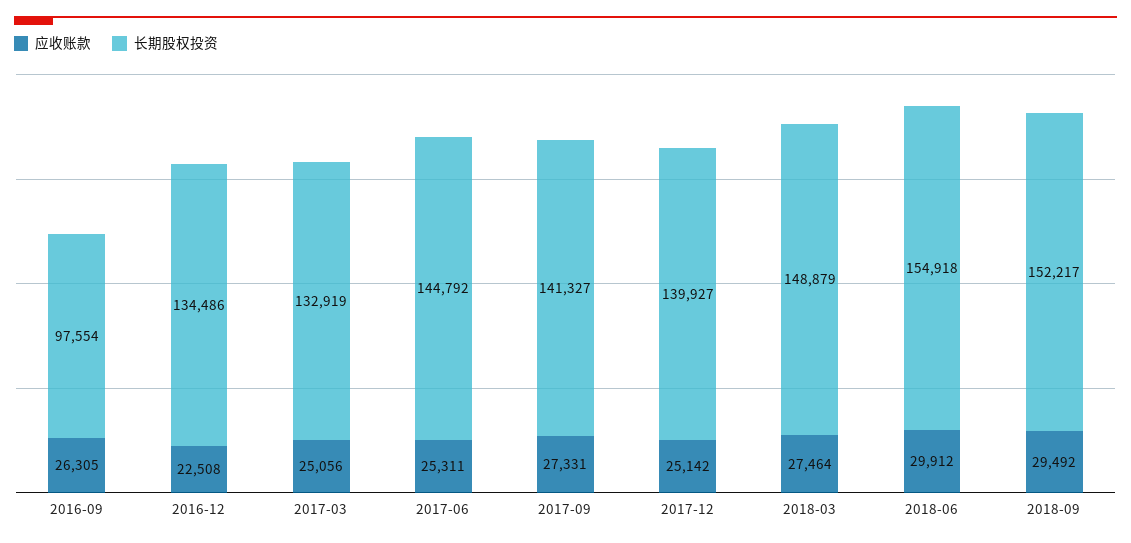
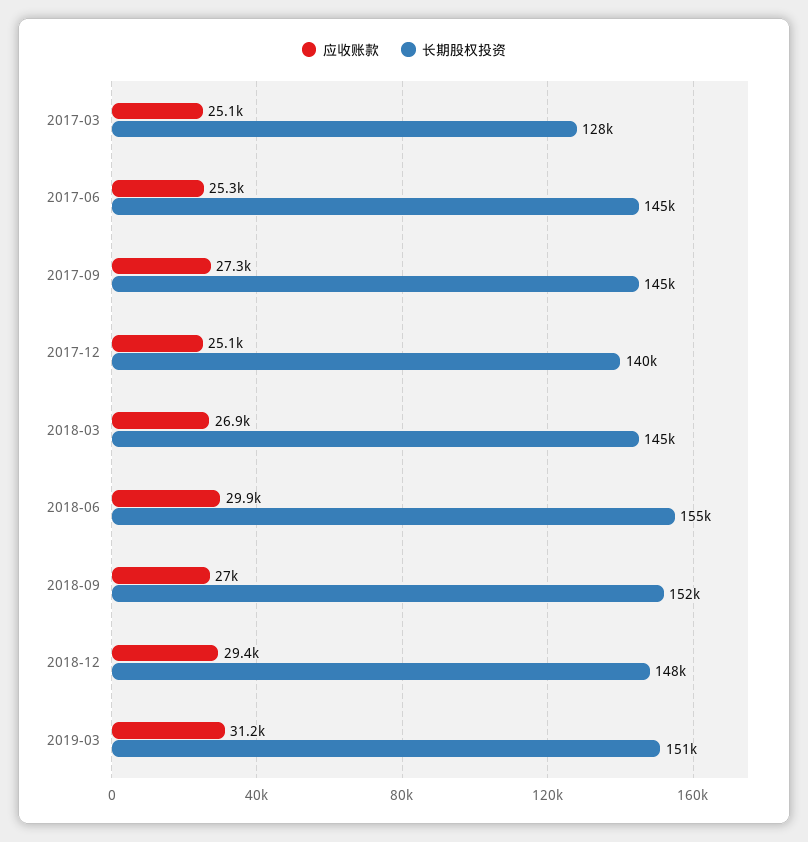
应收账款, 2016-09: 26305 -> none
长期股权投资, 2016-09: 97554 -> none
应收账款, 2016-12: 22508 -> none
长期股权投资, 2016-12: 134486 -> none
长期股权投资, 2017-03: 132919 -> 128000
长期股权投资, 2017-09: 141327 -> 145000
应收账款, 2018-03: 27464 -> 26900
长期股权投资, 2018-03: 148879 -> 145000
应收账款, 2018-09: 29492 -> 27000
应收账款, 2018-12: none -> 29400
长期股权投资, 2018-12: none -> 148000
应收账款, 2019-03: none -> 31200
长期股权投资, 2019-03: none -> 151000

